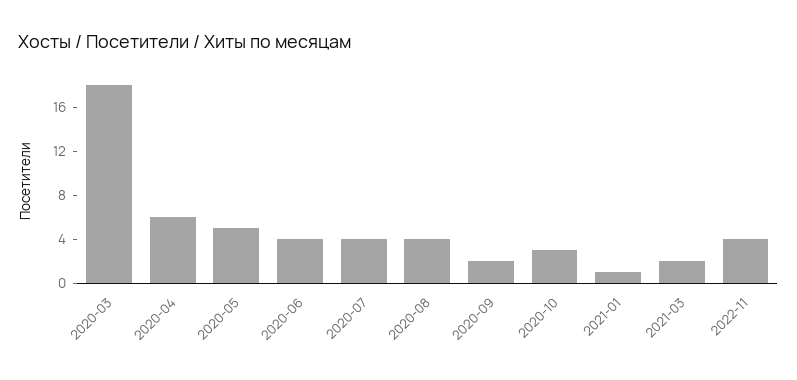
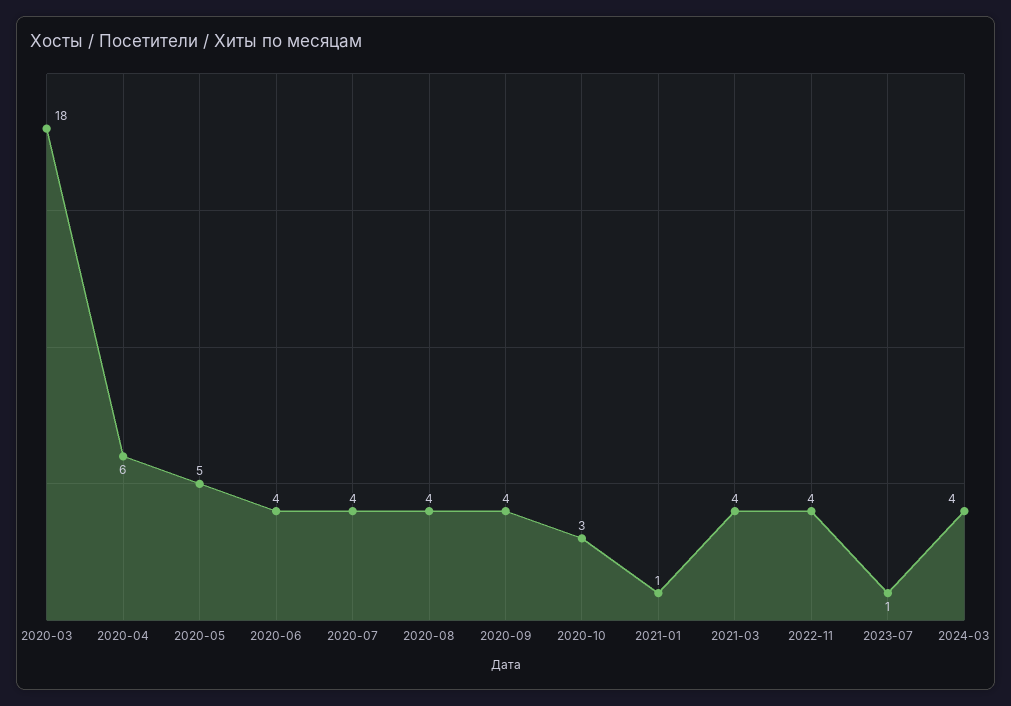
2020-09: 2 -> 4
2021-03: 2 -> 4
2023-07: none -> 1
2024-03: none -> 4

